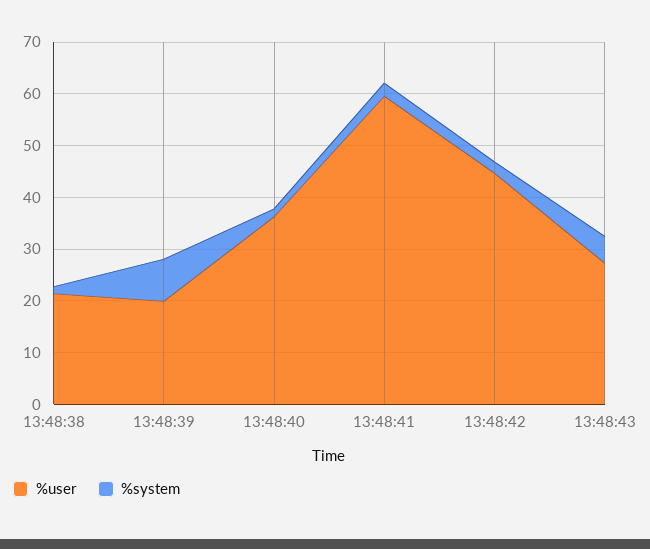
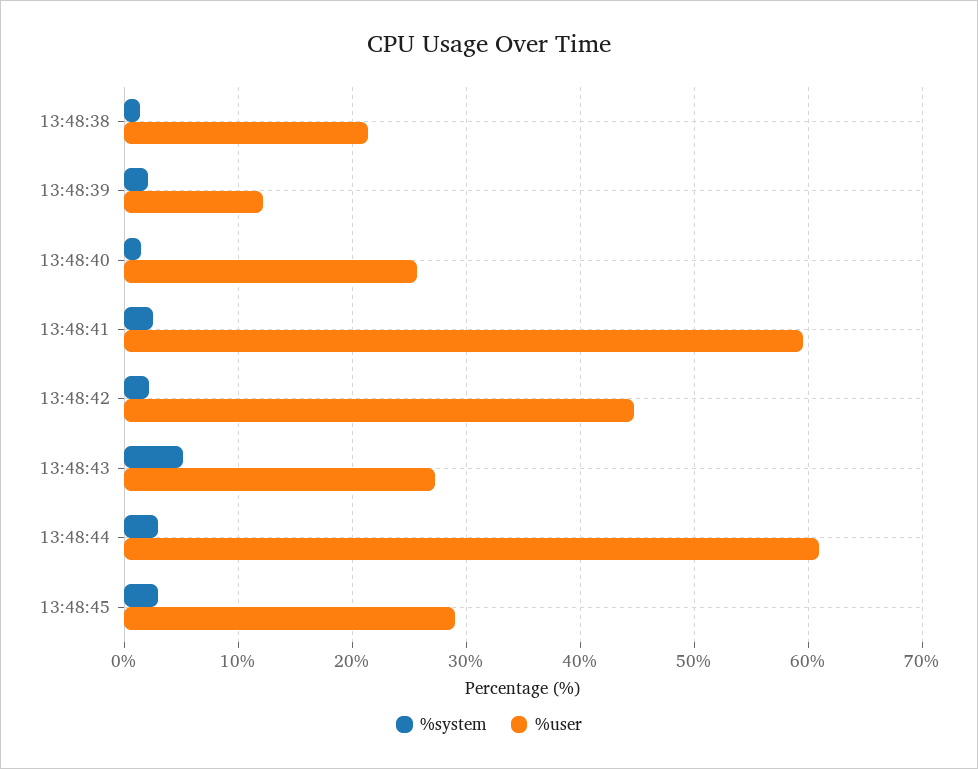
%user, 13:48:39: 20 -> 12
%system, 13:48:39: 8 -> 2
%user, 13:48:40: 36 -> 26
%system, 13:48:44: none -> 3
%user, 13:48:44: none -> 61
%system, 13:48:45: none -> 3
%user, 13:48:45: none -> 29

